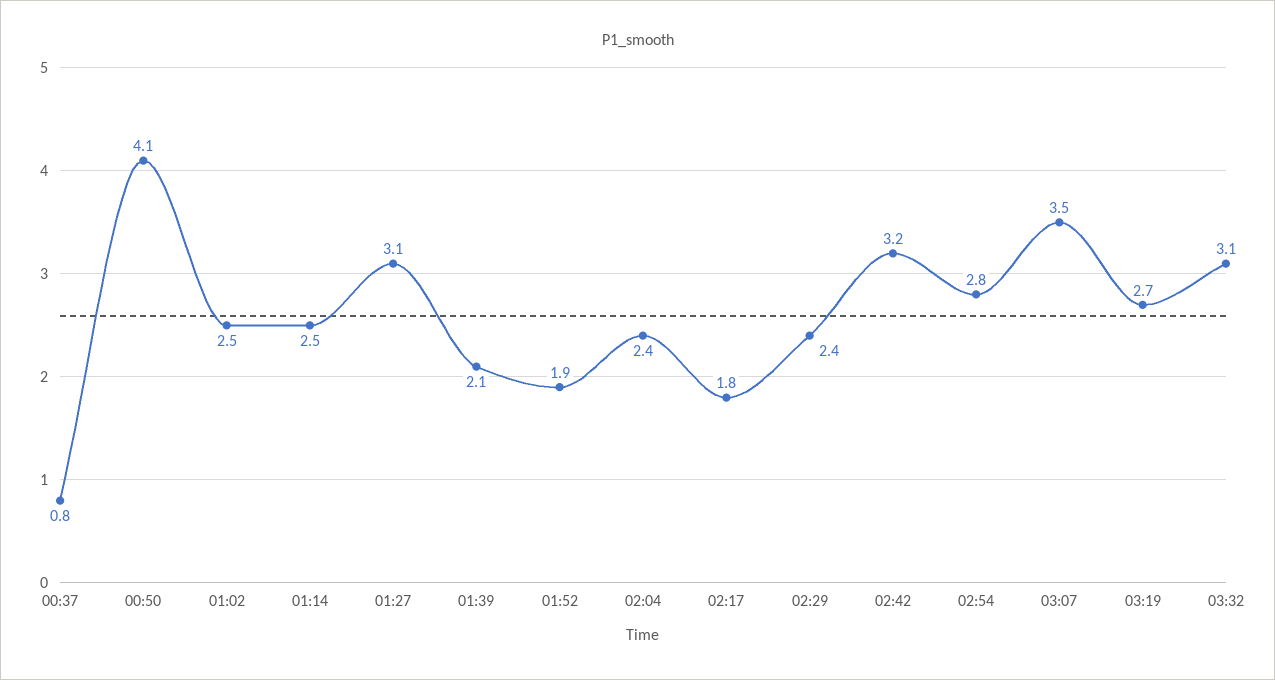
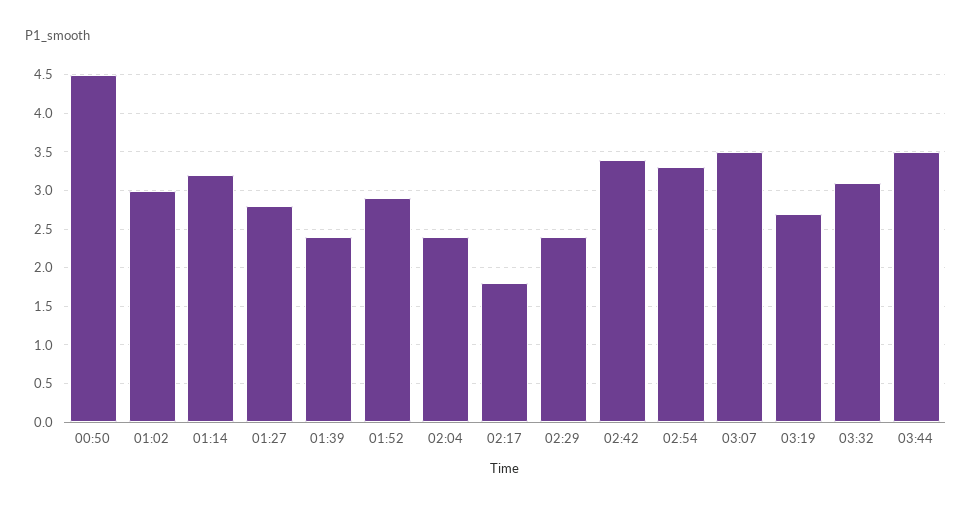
00:37: 0.8 -> none
00:50: 4.1 -> 4.5
01:02: 2.5 -> 3
01:14: 2.5 -> 3.2
01:27: 3.1 -> 2.8
01:39: 2.1 -> 2.4
01:52: 1.9 -> 2.9
02:42: 3.2 -> 3.4
02:54: 2.8 -> 3.3
03:44: none -> 3.5

